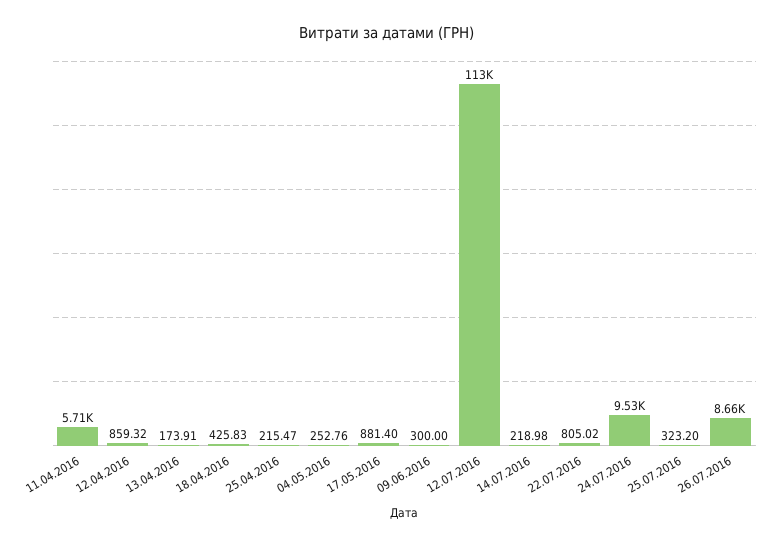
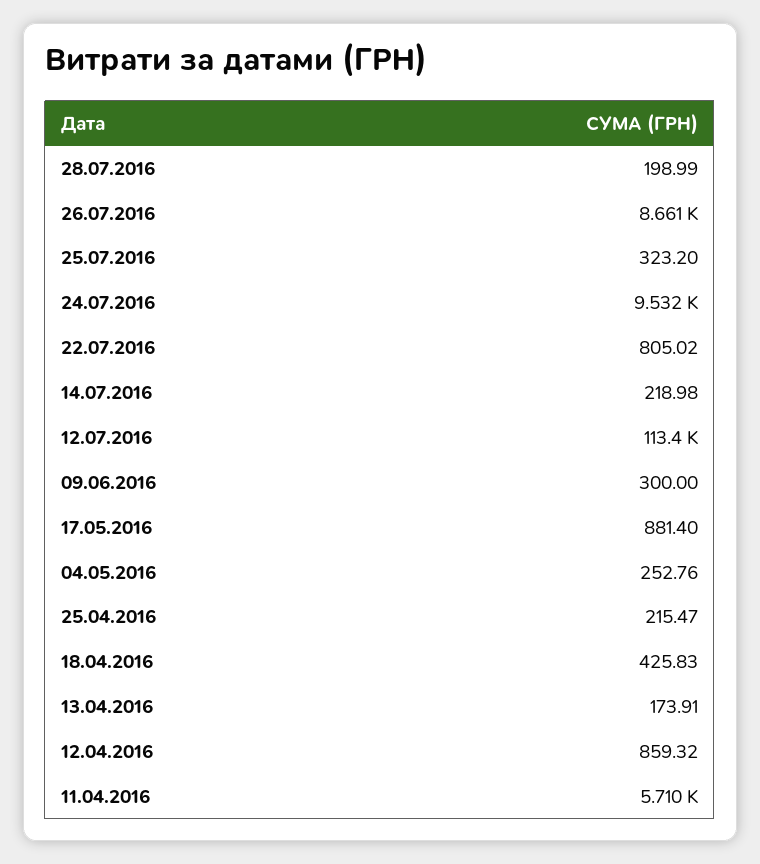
28.07.2016: none -> 198.99

